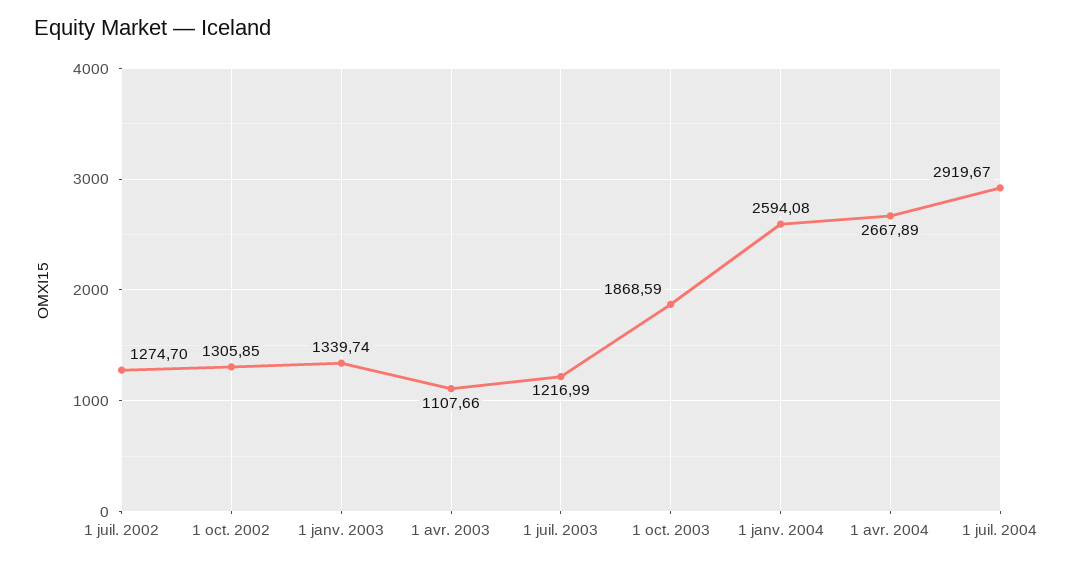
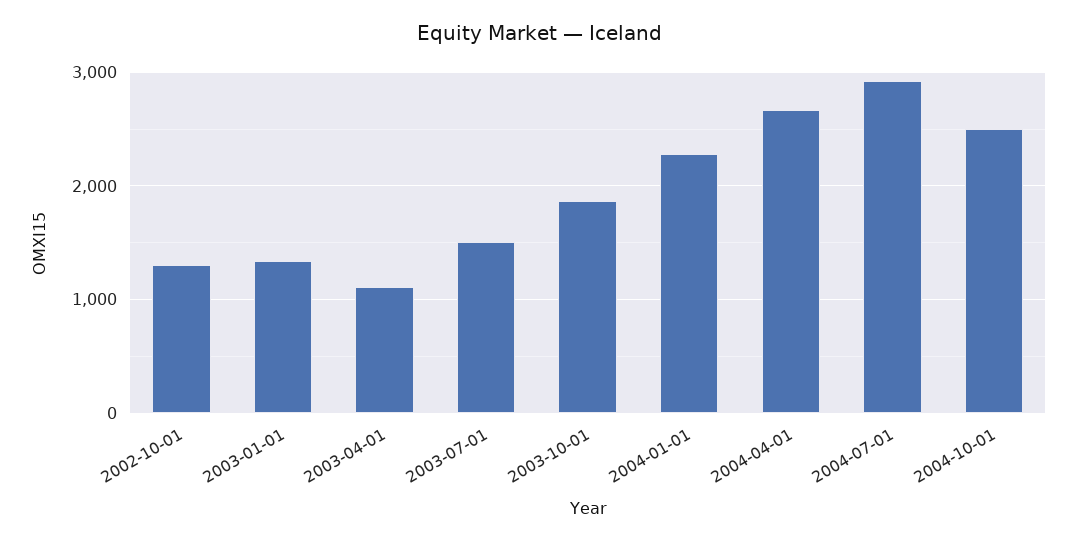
1 juil. 2002: 1274.7 -> none
1 juil. 2003: 1216.99 -> 1500
1 janv. 2004: 2594.08 -> 2300
2004-10-01: none -> 2500

